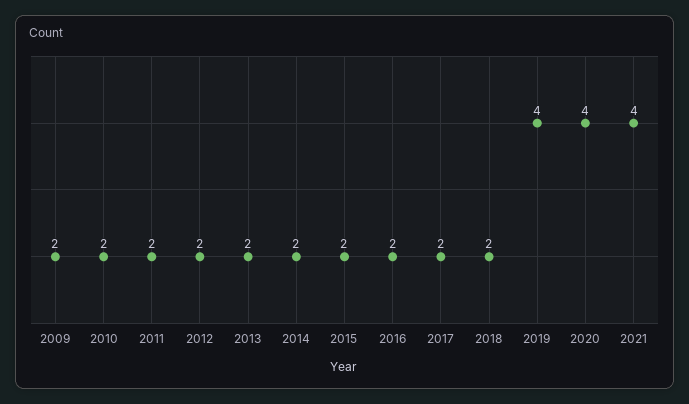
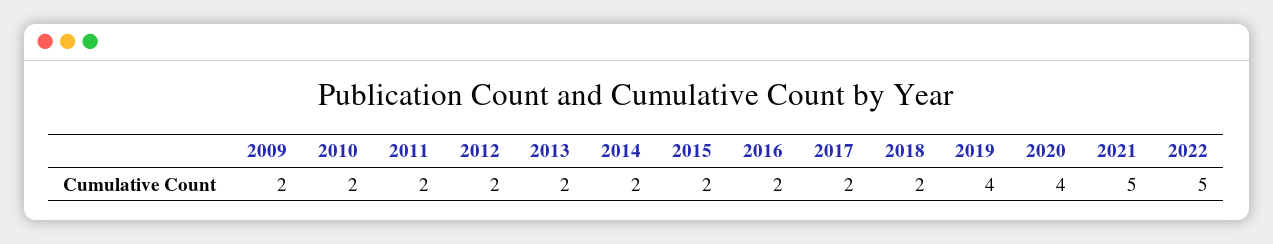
2021: 4 -> 5
2022: none -> 5

